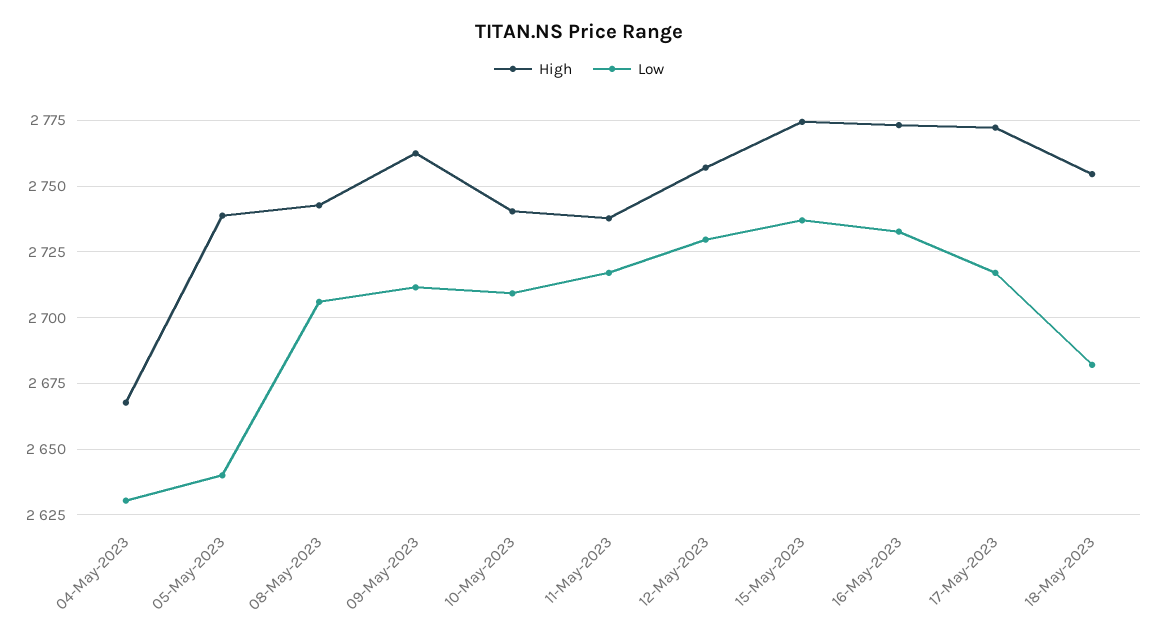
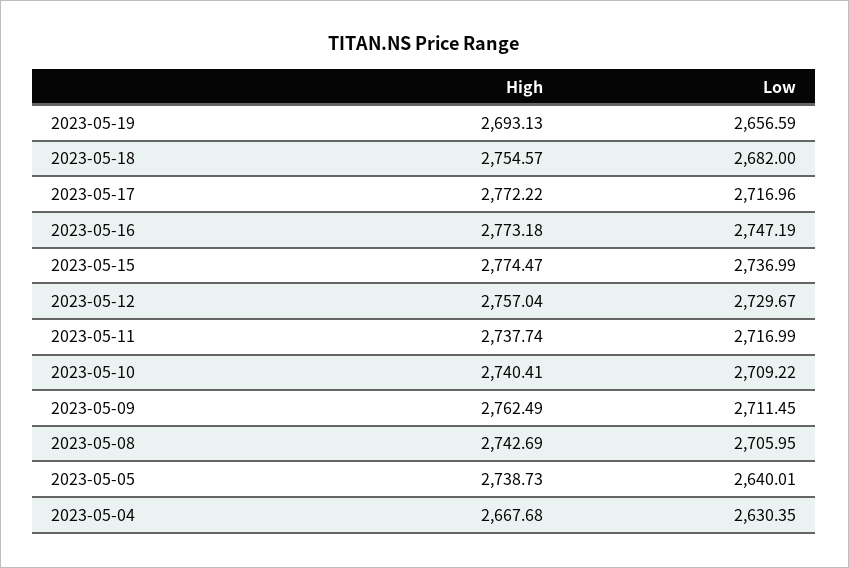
Low, 16-May-2023: 2732.5 -> 2747.19
High, 2023-05-19: none -> 2693.13
Low, 2023-05-19: none -> 2656.59

